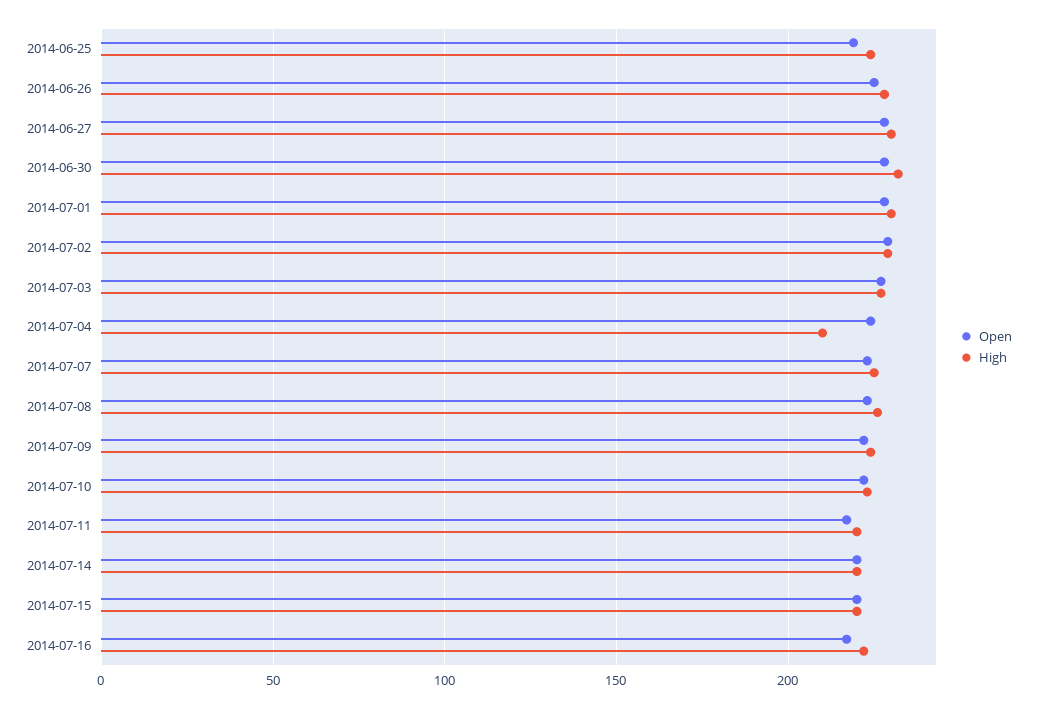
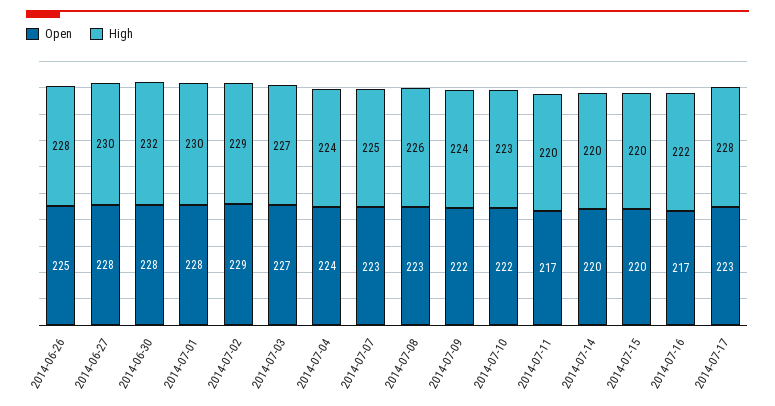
Open, 2014-06-25: 220 -> none
High, 2014-06-25: 225 -> none
High, 2014-07-04: 210 -> 224
Open, 2014-07-17: none -> 223
High, 2014-07-17: none -> 228

